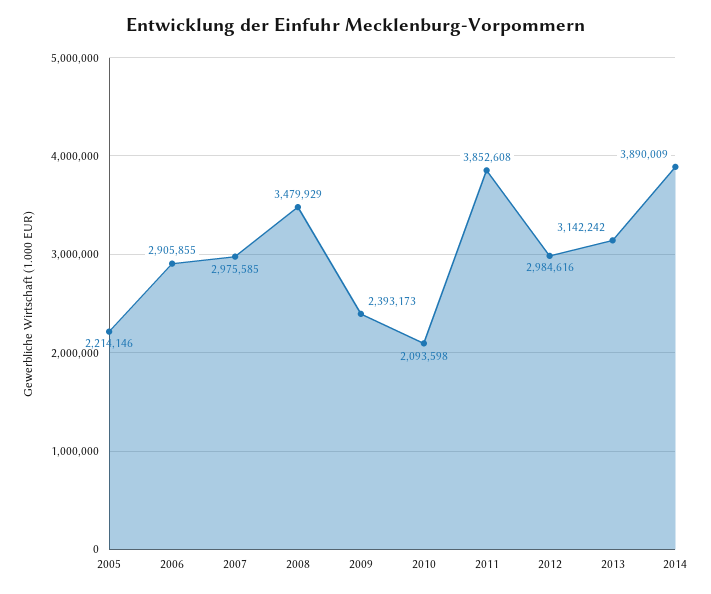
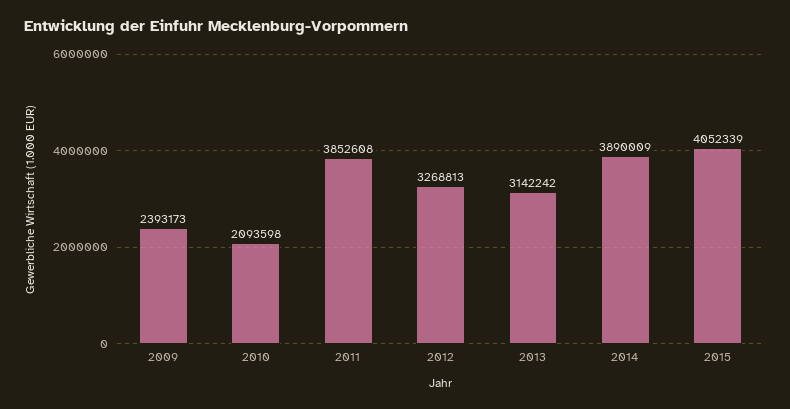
2005: 2214146 -> none
2006: 2905855 -> none
2007: 2975585 -> none
2008: 3479929 -> none
2012: 2984616 -> 3268813
2015: none -> 4052339

